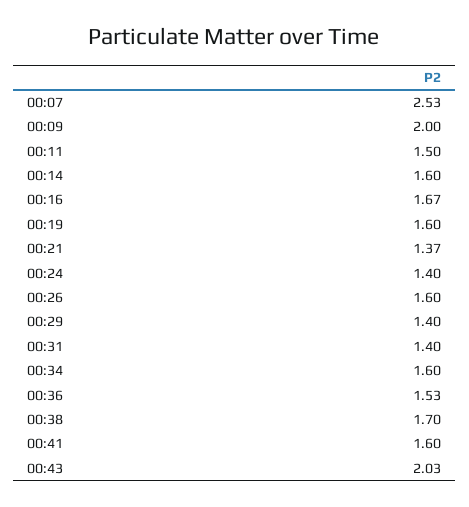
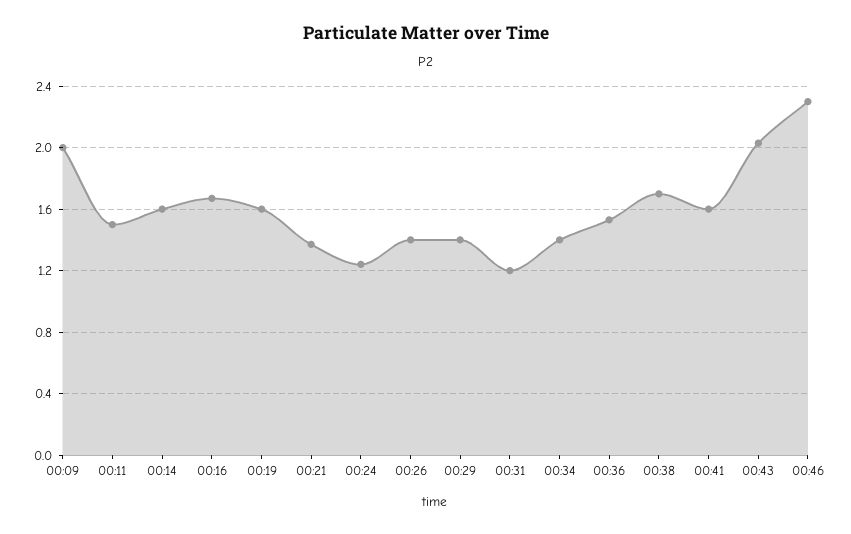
00:07: 2.53 -> none
00:24: 1.4 -> 1.25
00:26: 1.6 -> 1.4
00:31: 1.4 -> 1.2
00:34: 1.6 -> 1.4
00:46: none -> 2.3

